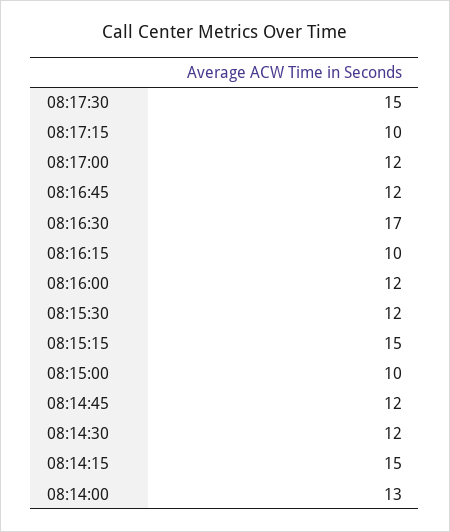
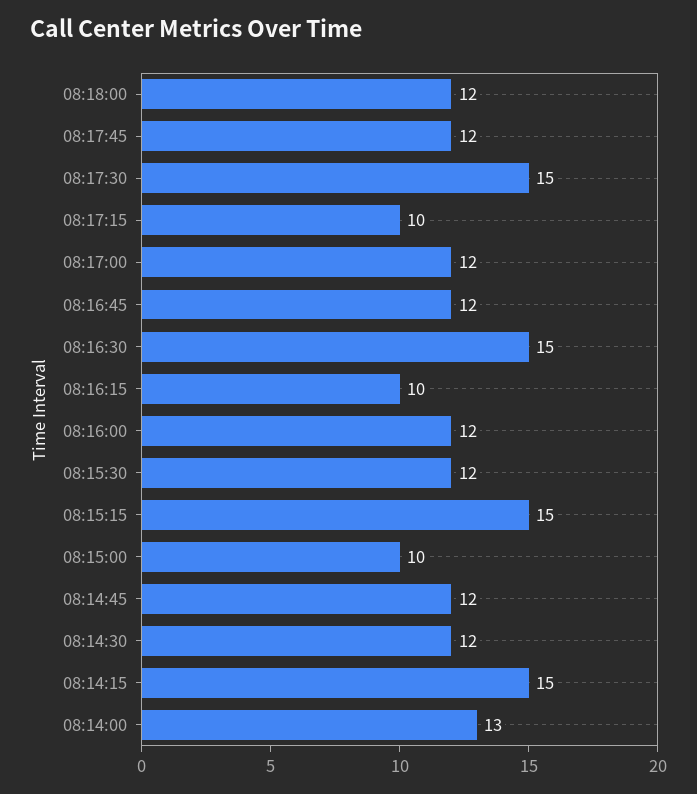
08:16:30: 17 -> 15
08:18:00: none -> 12
08:17:45: none -> 12

